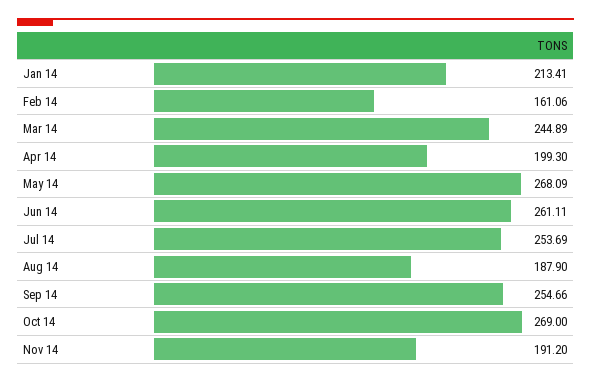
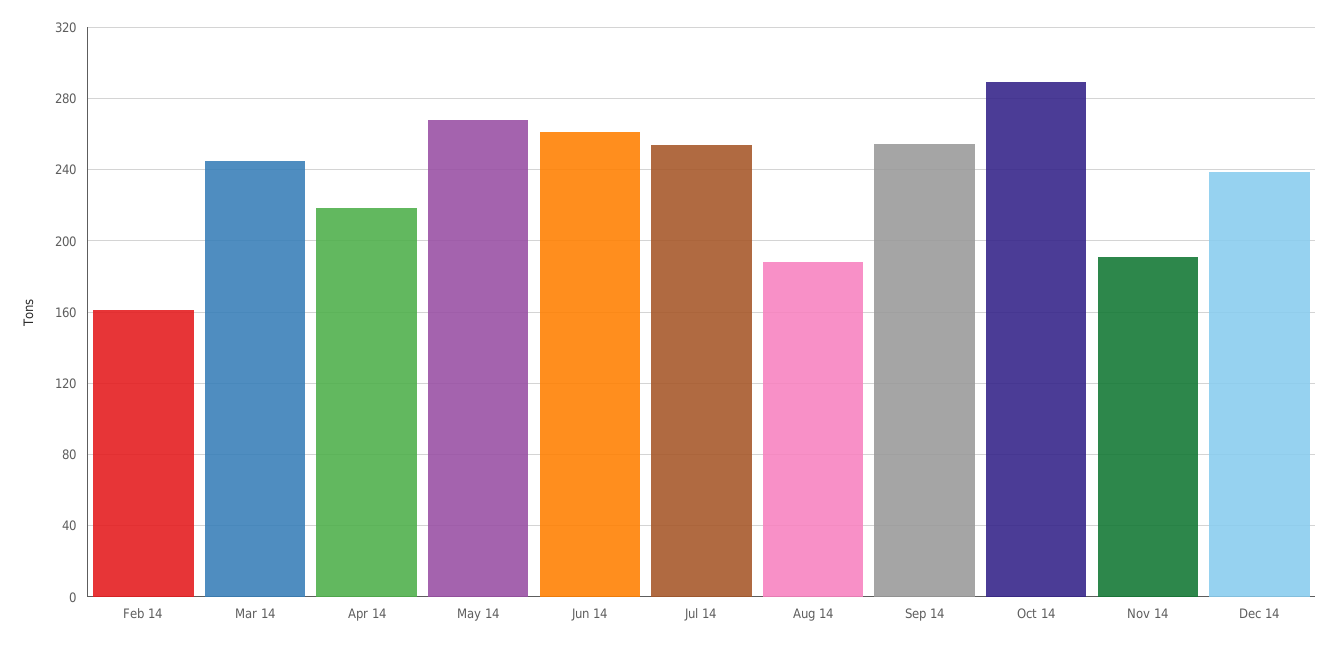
Jan 14: 213.41 -> none
Apr 14: 199.3 -> 220
Oct 14: 269 -> 290
Dec 14: none -> 240

